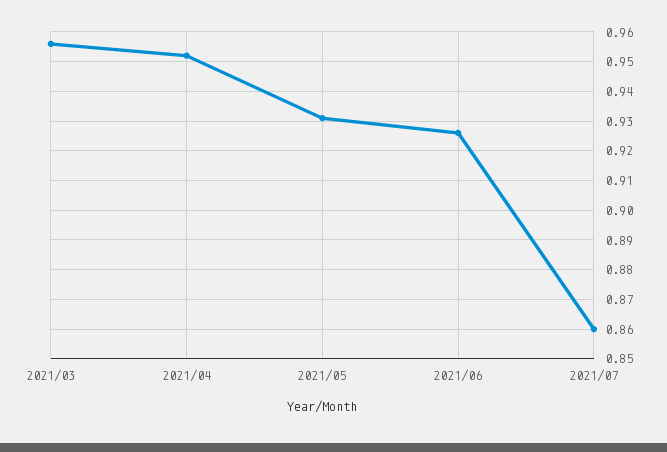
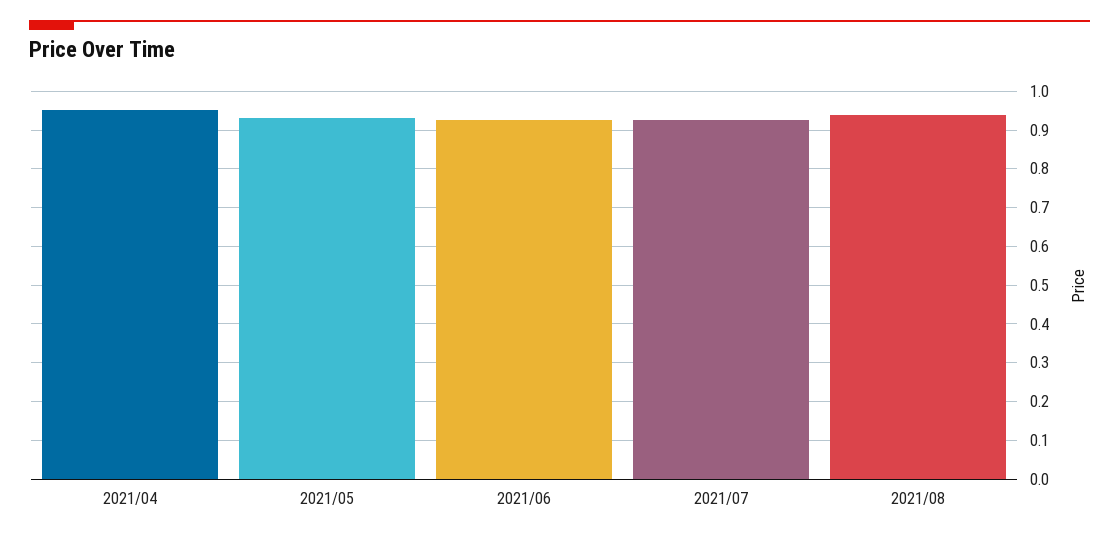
2021/03: 0.955 -> none
2021/07: 0.86 -> 0.92
2021/08: none -> 0.94

